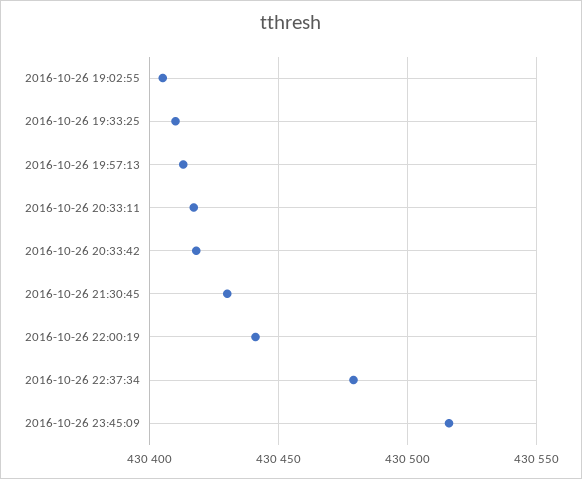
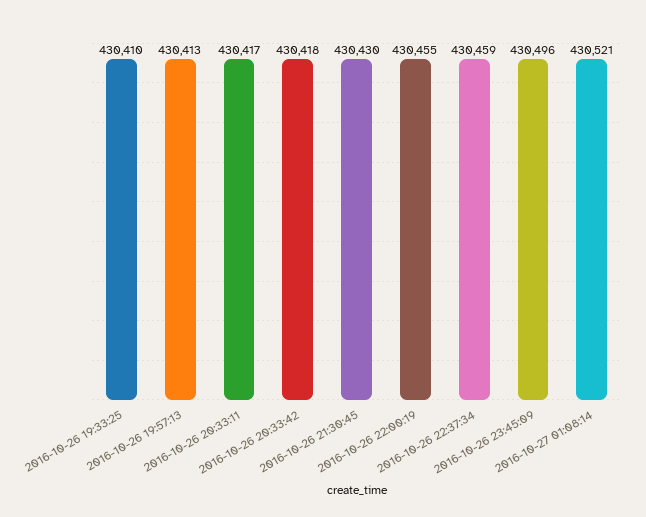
2016-10-26 19:02:55: 430405 -> none
2016-10-26 22:00:19: 430440 -> 430455
2016-10-26 22:37:34: 430480 -> 430459
2016-10-26 23:45:09: 430515 -> 430496
2016-10-27 01:08:14: none -> 430521

